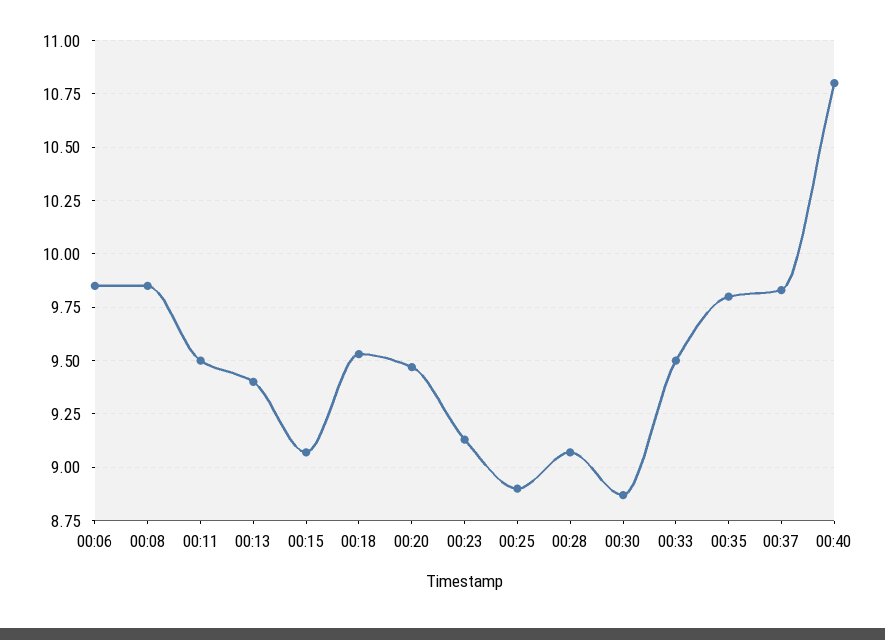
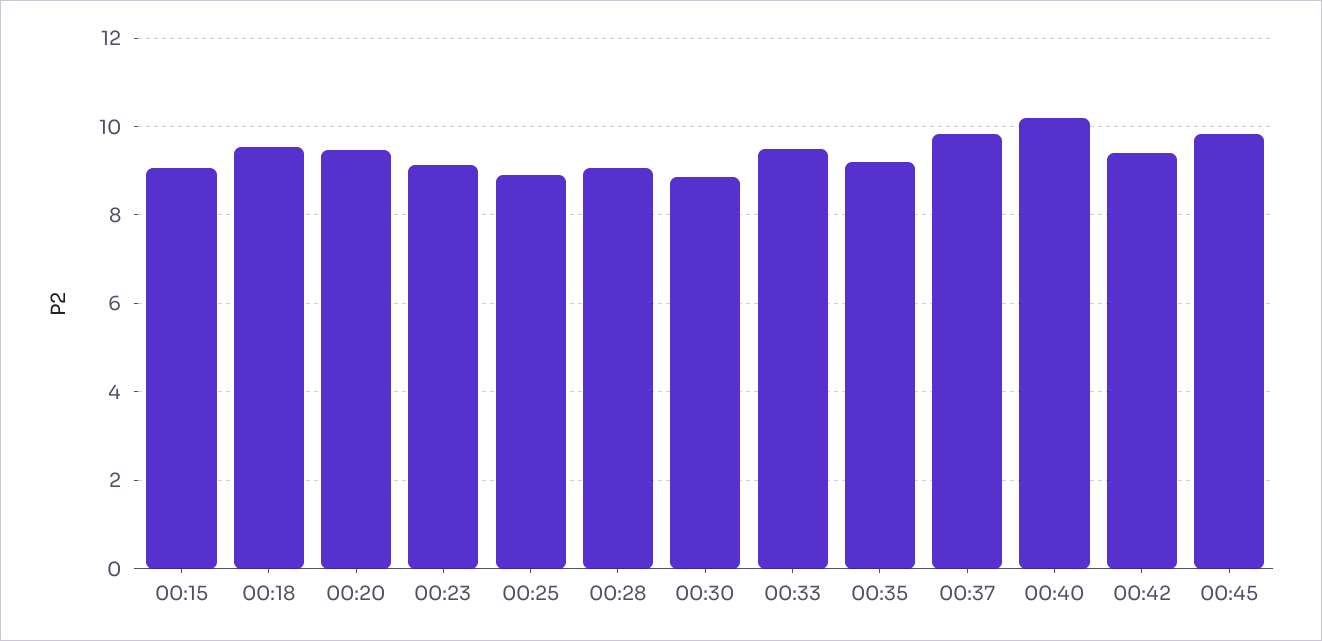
00:06: 9.85 -> none
00:08: 9.85 -> none
00:11: 9.5 -> none
00:13: 9.4 -> none
00:35: 9.8 -> 9.2
00:40: 10.8 -> 10.2
00:42: none -> 9.4
00:45: none -> 9.8

